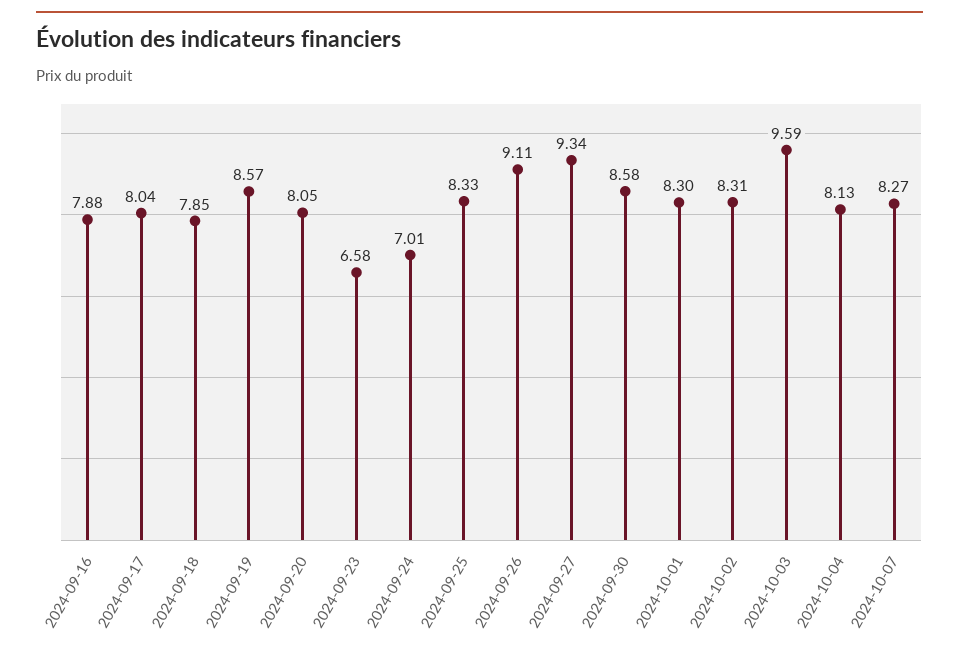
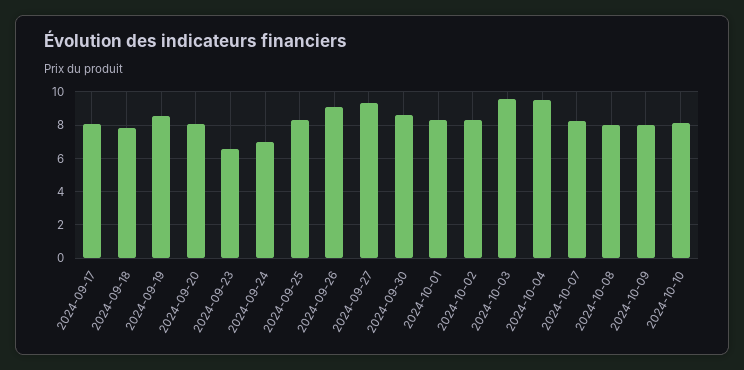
2024-09-16: 7.88 -> none
2024-10-04: 8.13 -> 9.5
2024-10-08: none -> 8
2024-10-09: none -> 8
2024-10-10: none -> 8

